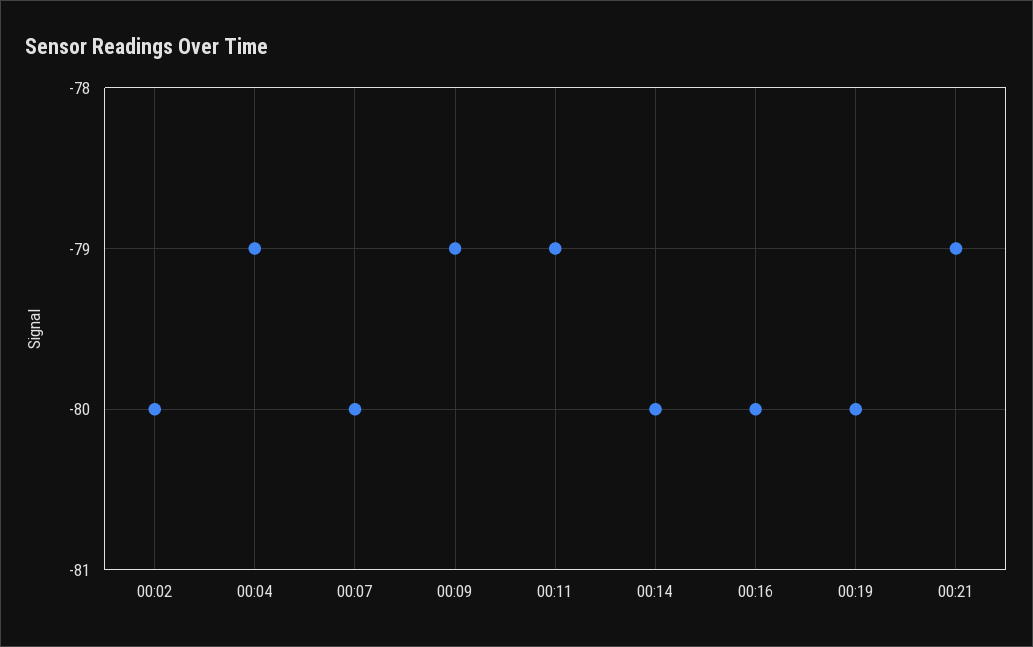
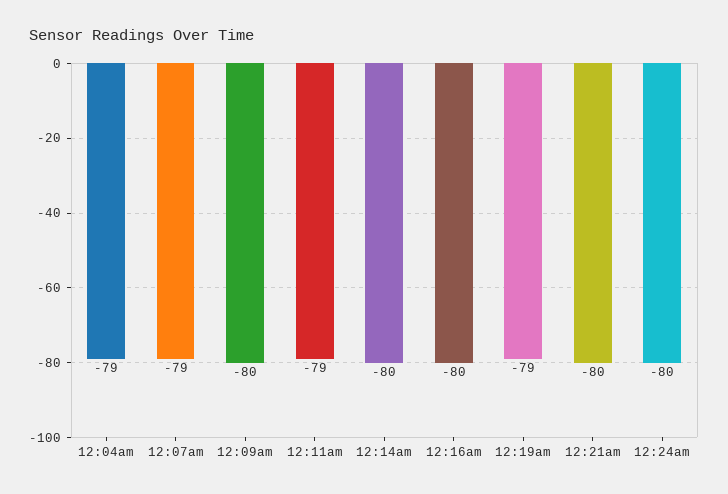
00:02: -80 -> none
00:07: -80 -> -79
00:09: -79 -> -80
00:19: -80 -> -79
00:21: -79 -> -80
12:24am: none -> -80

